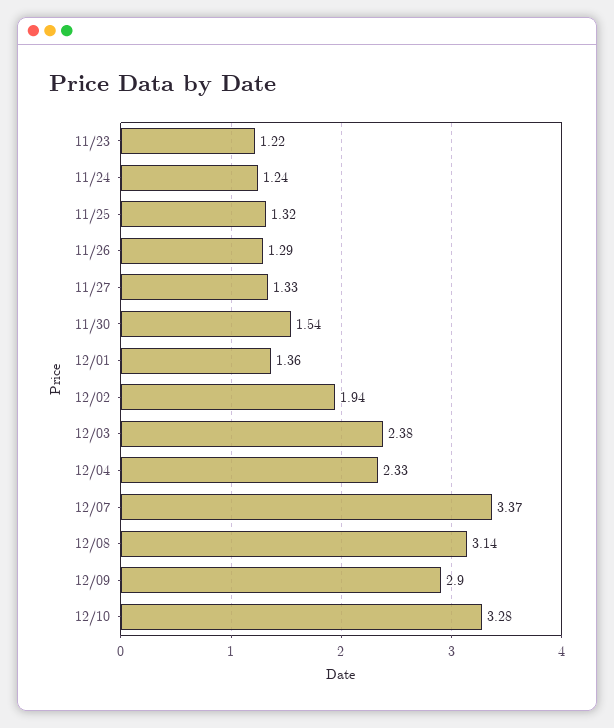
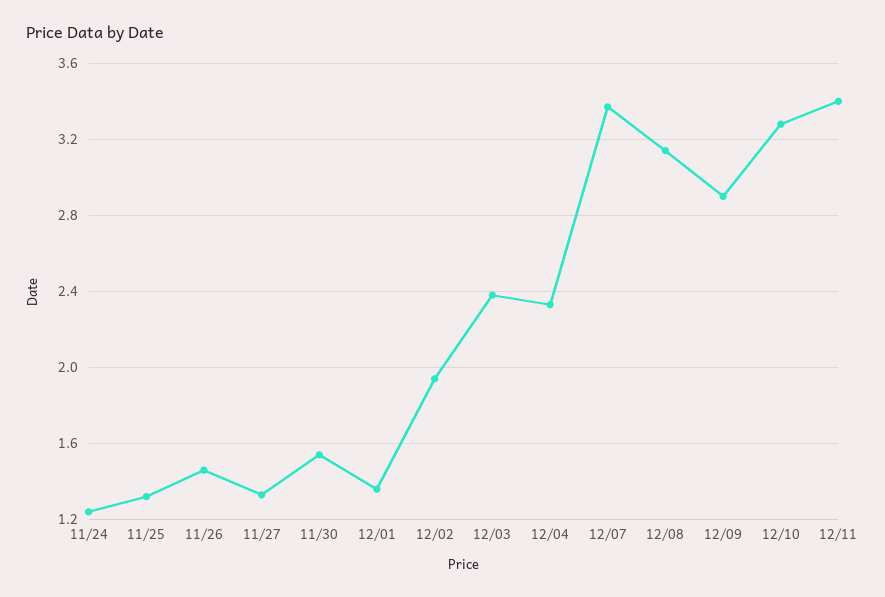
11/23: 1.22 -> none
11/26: 1.29 -> 1.45
12/11: none -> 3.4

